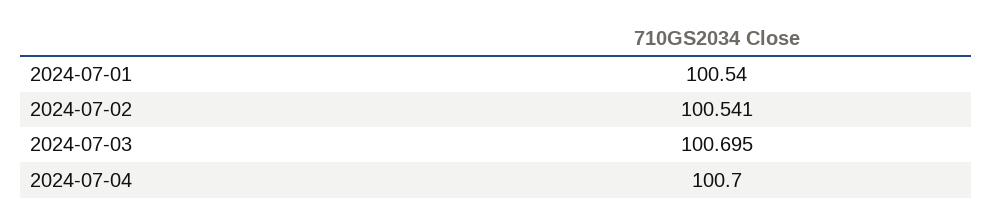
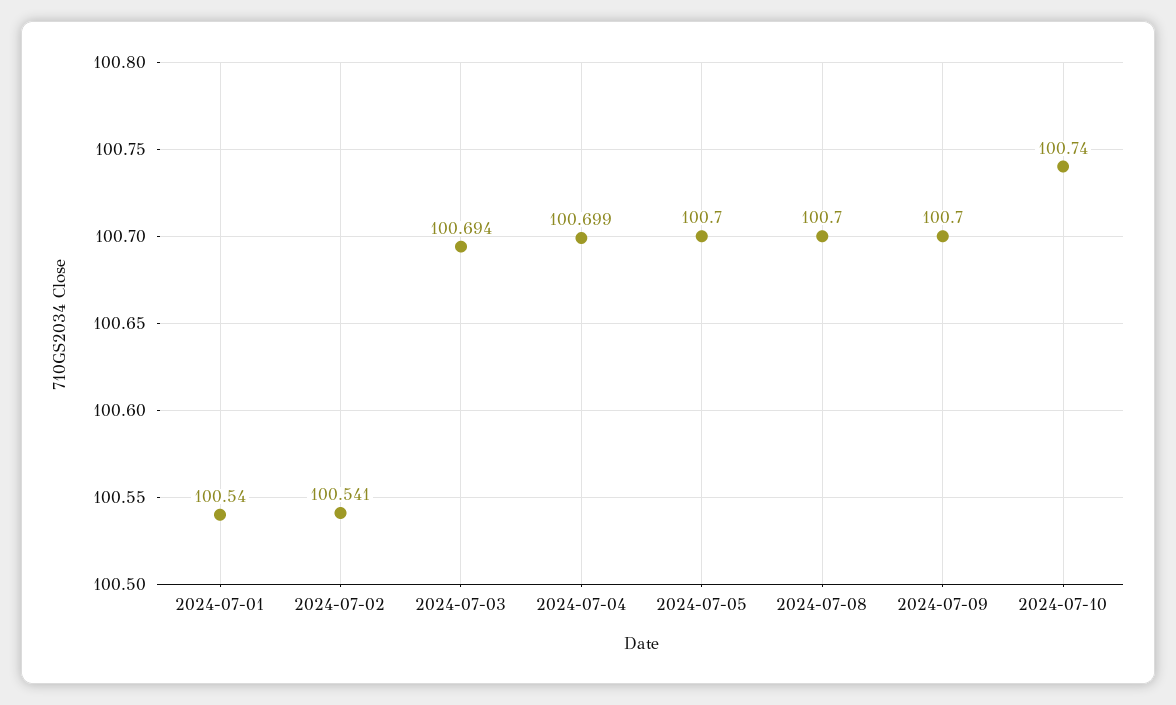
2024-07-03: 100.695 -> 100.694
2024-07-04: 100.7 -> 100.699
2024-07-05: none -> 100.7
2024-07-08: none -> 100.7
2024-07-09: none -> 100.7
2024-07-10: none -> 100.74

